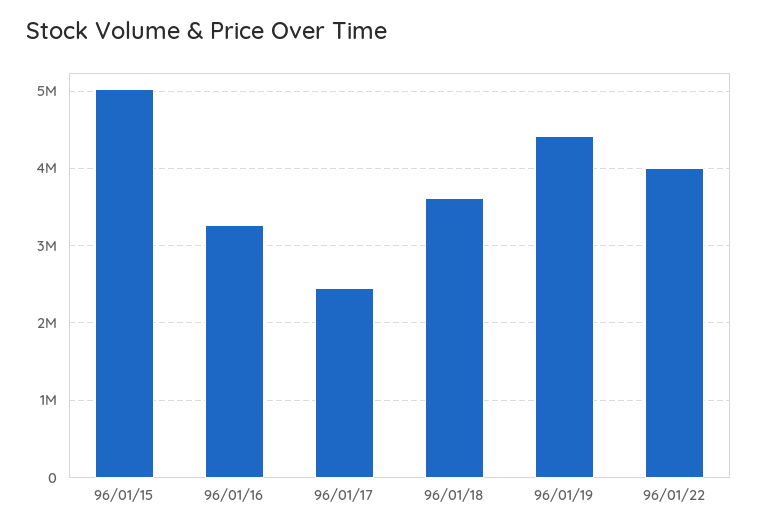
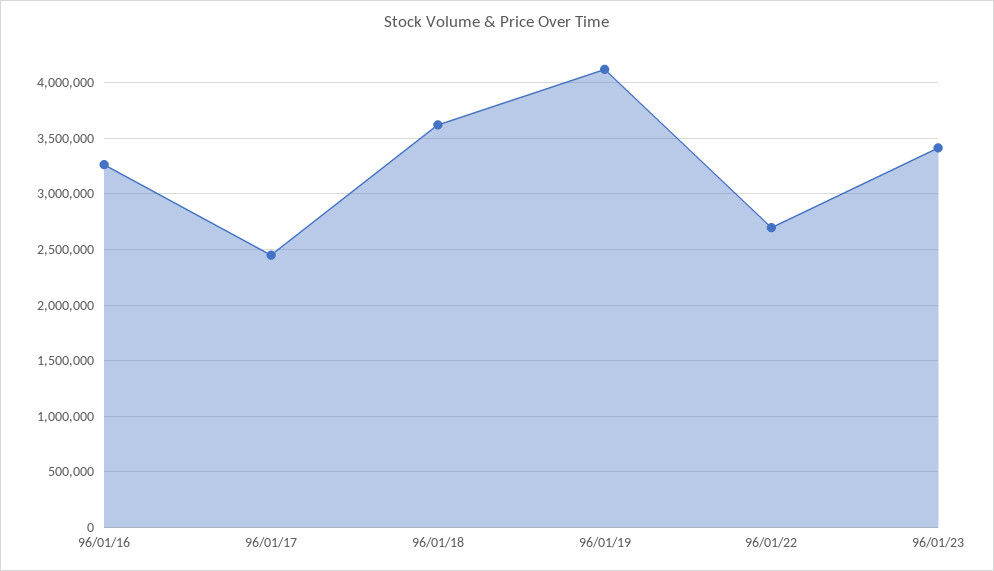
96/01/15: 5000000 -> none
96/01/19: 4400000 -> 4100000
96/01/22: 4000000 -> 2700000
96/01/23: none -> 3400000

